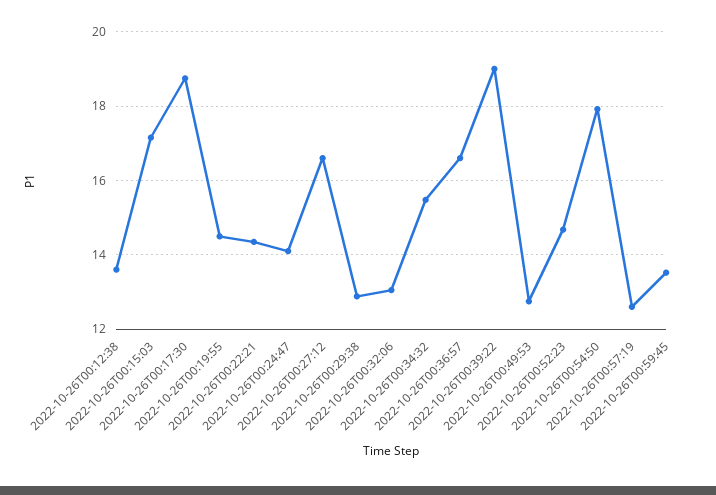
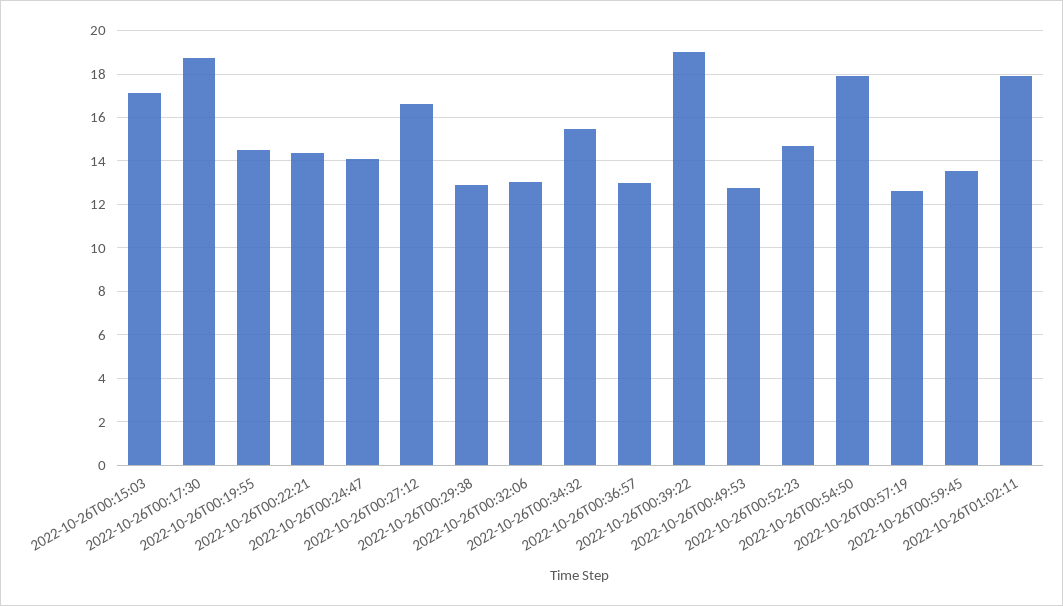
2022-10-26T00:12:38: 13.6 -> none
2022-10-26T00:36:57: 16.6 -> 13
2022-10-26T01:02:11: none -> 18

